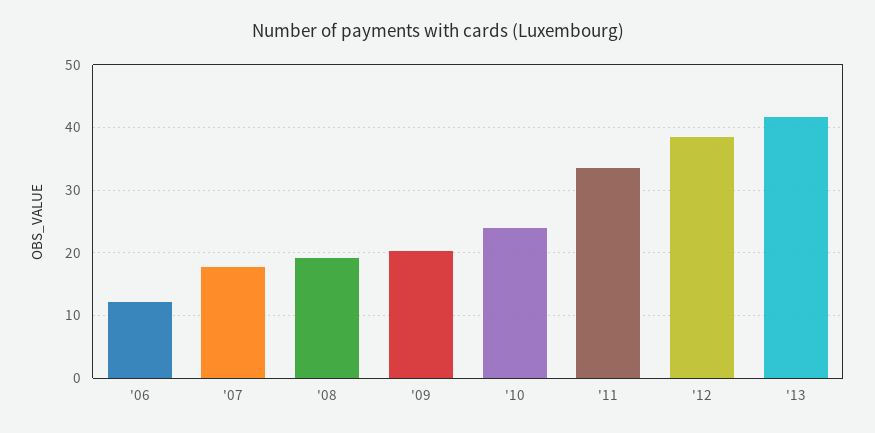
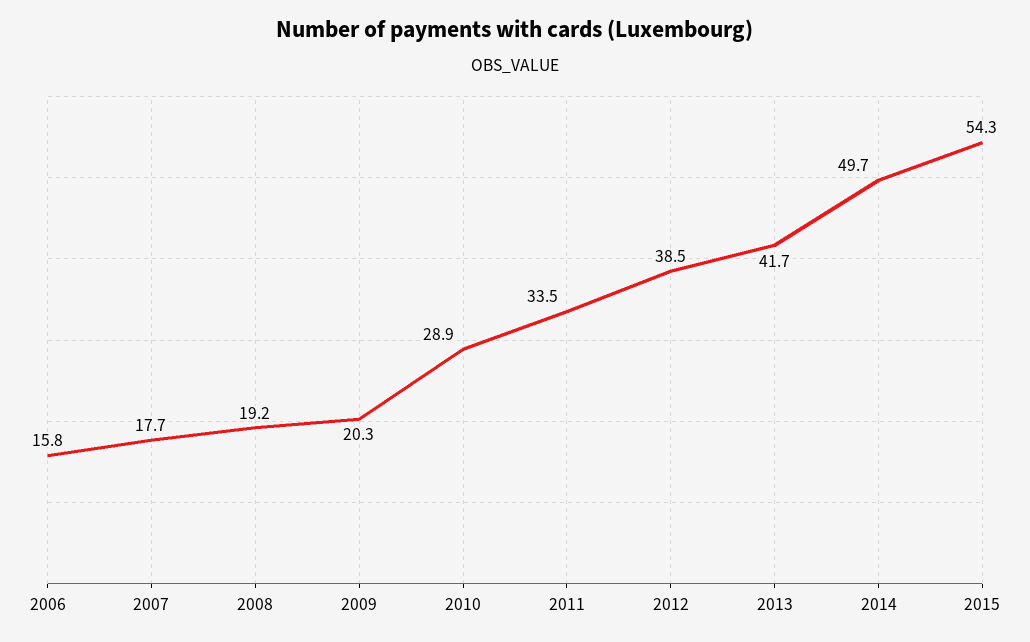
'06: 12 -> 15.8
'10: 24 -> 28.9
2014: none -> 49.7
2015: none -> 54.3

